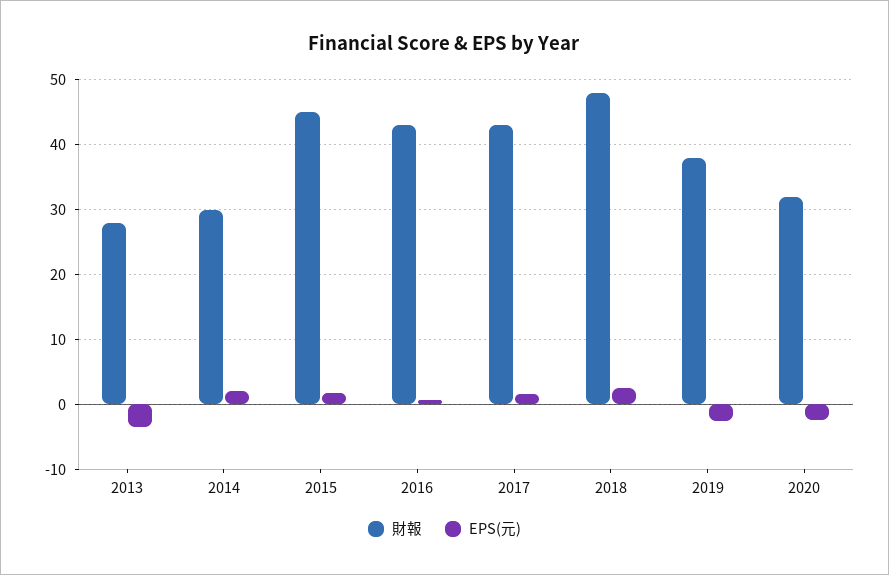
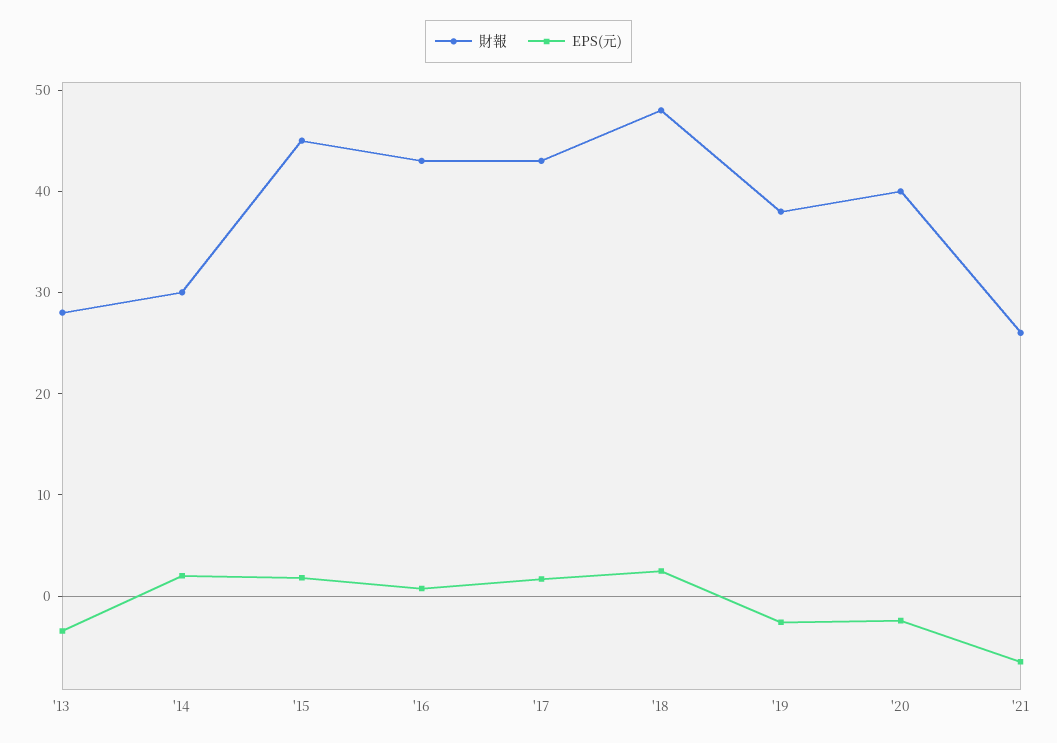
財報, 2020: 32 -> 40
財報, '21: none -> 26
EPS(元), '21: none -> -6

